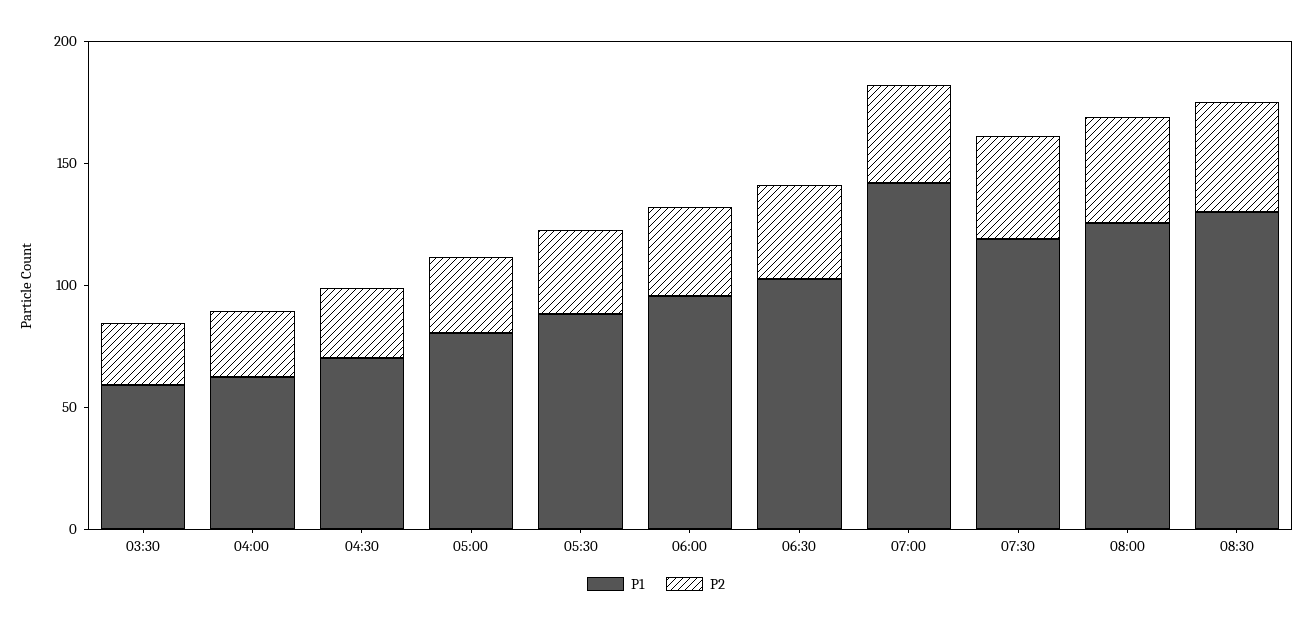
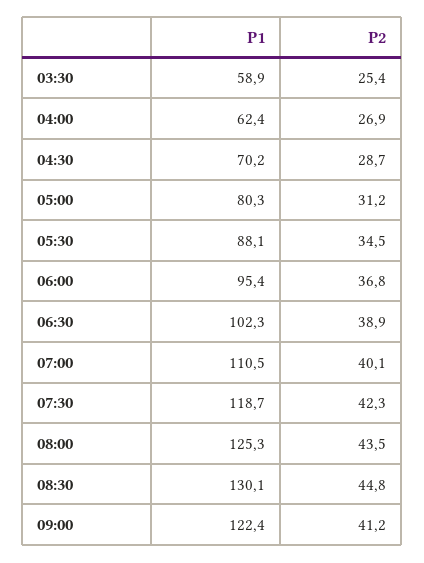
P1, 07:00: 140 -> 110.5
P1, 09:00: none -> 122.4
P2, 09:00: none -> 41.2

